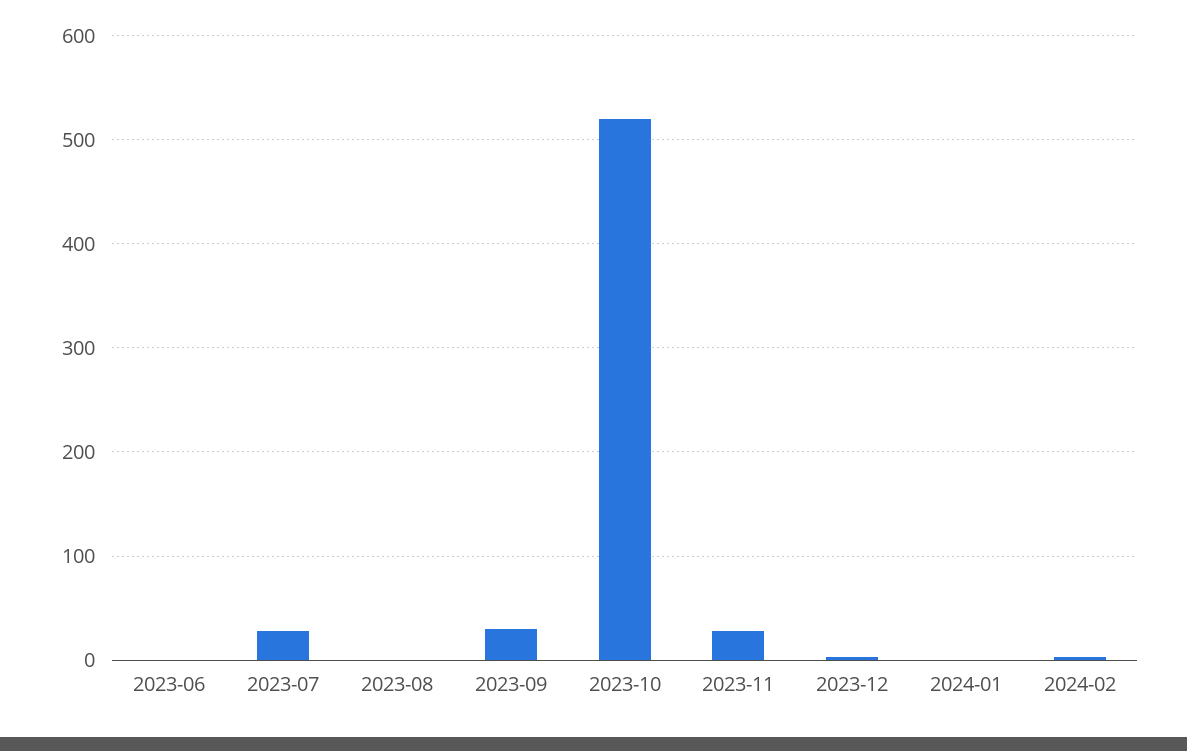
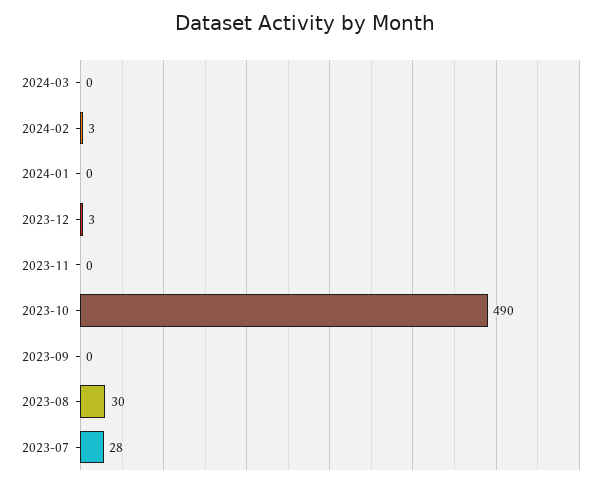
2023-06: 0 -> none
2023-08: 0 -> 30
2023-09: 30 -> 0
2023-10: 520 -> 490
2023-11: 30 -> 0
2024-03: none -> 0

